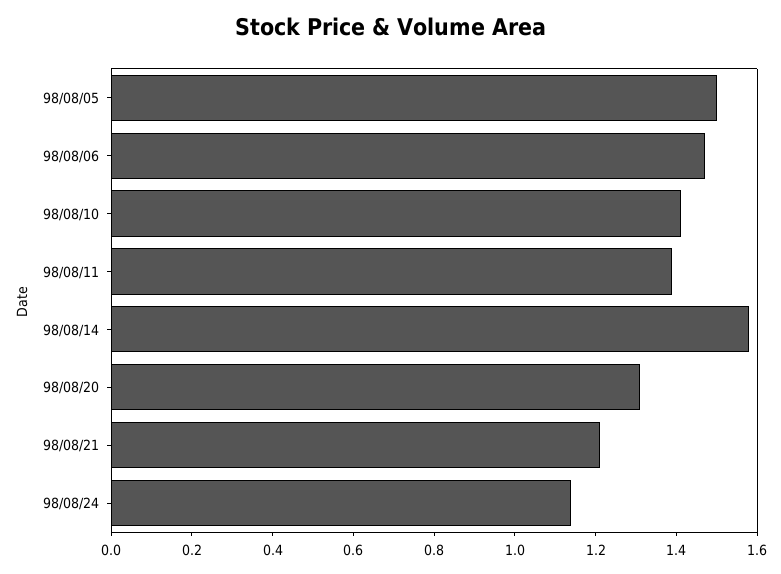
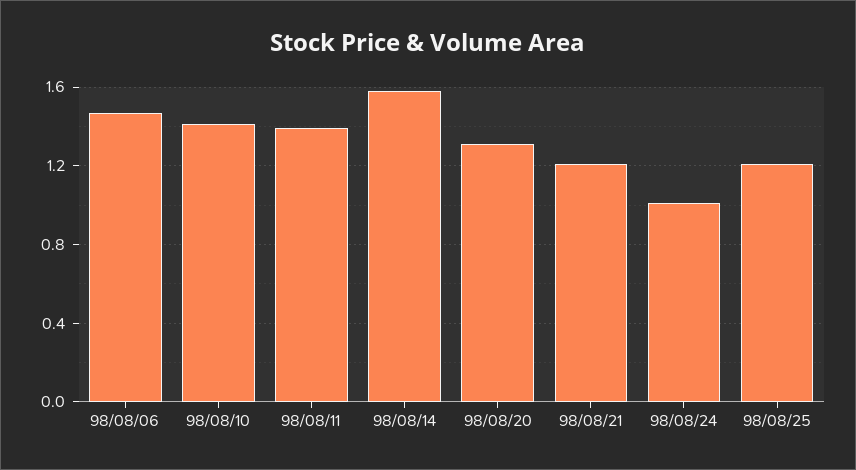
98/08/05: 1.5 -> none
98/08/24: 1.15 -> 1
98/08/25: none -> 1.2

